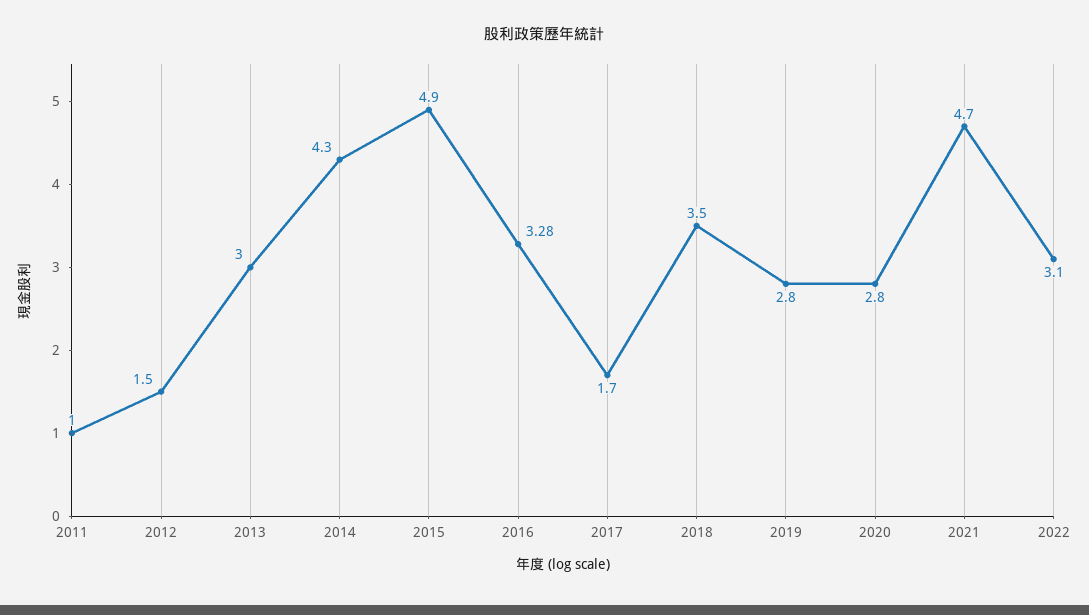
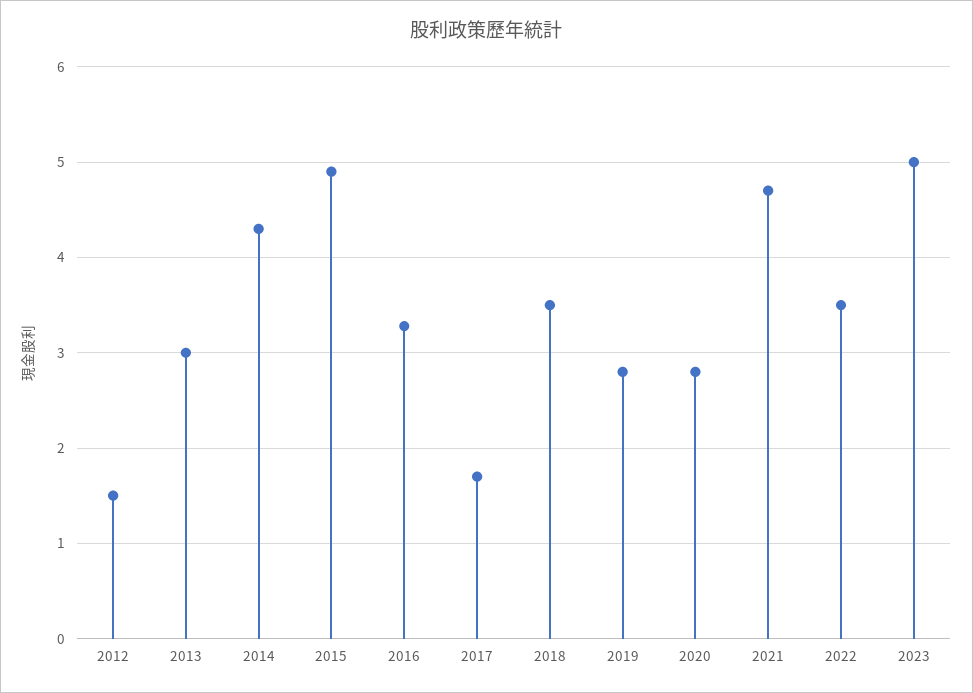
2011: 1 -> none
2022: 3.1 -> 3.5
2023: none -> 5

